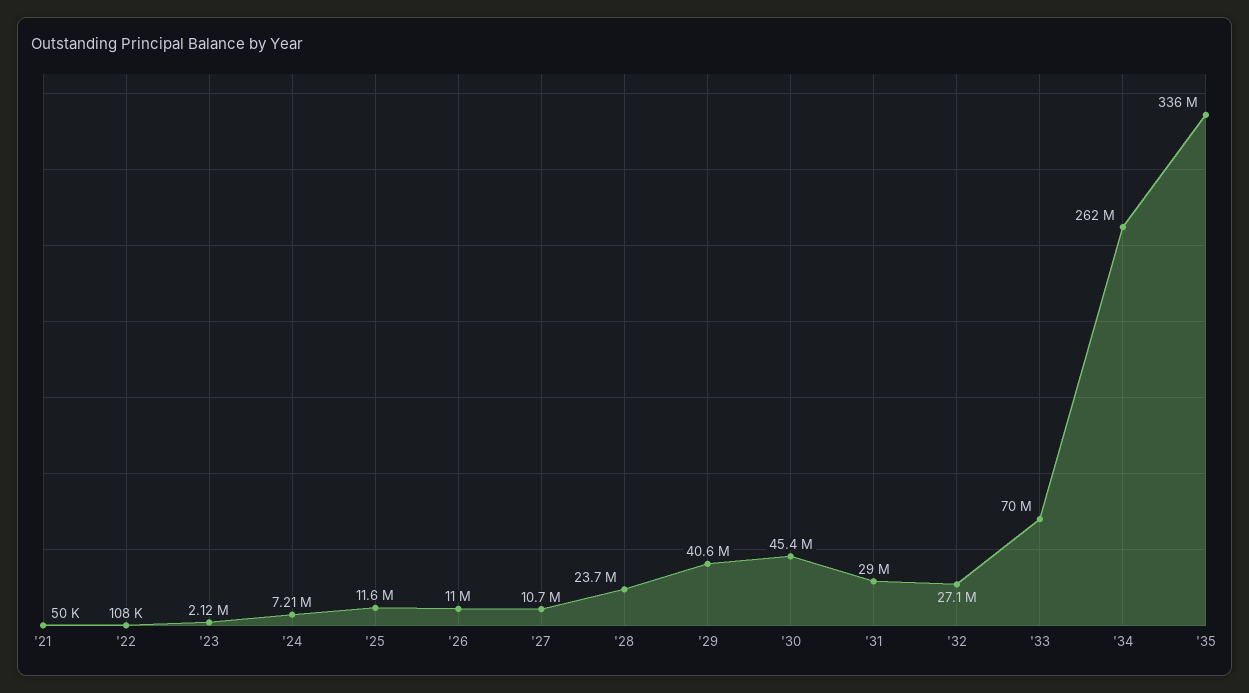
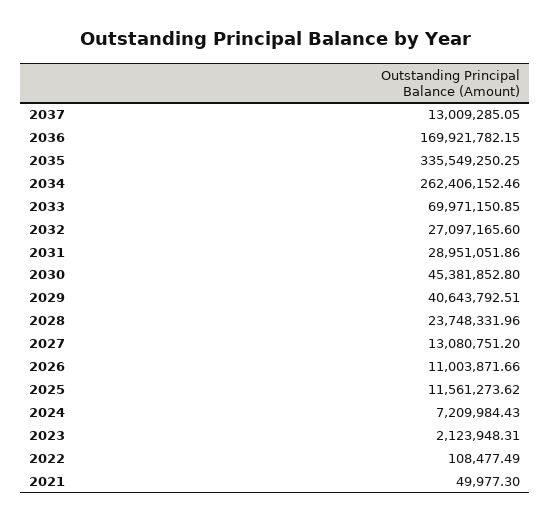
'27: 10700000 -> 13080751.2
2037: none -> 13009285.05
2036: none -> 169921782.15

